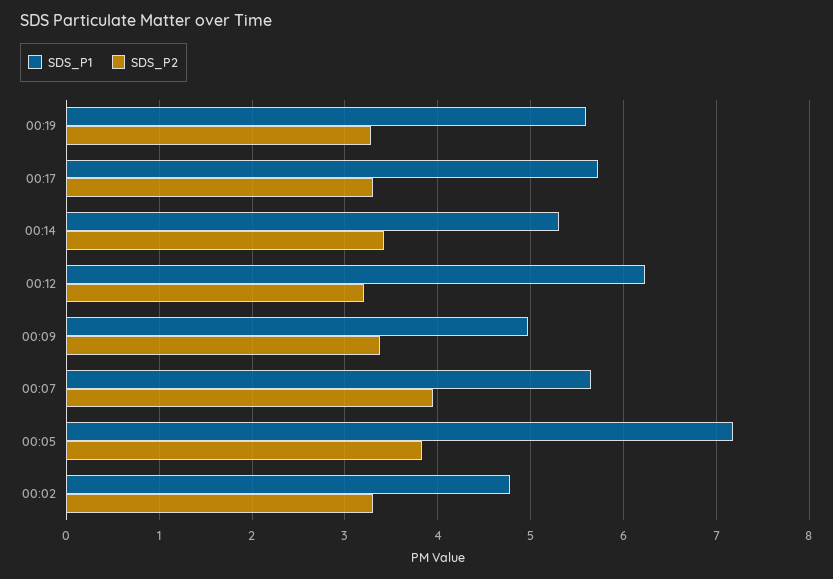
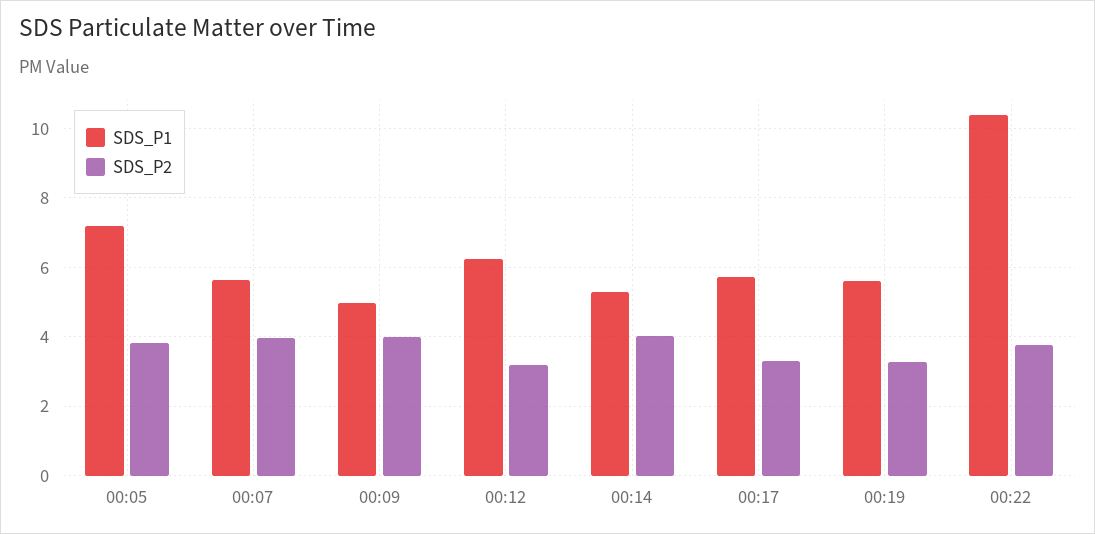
SDS_P2, 00:14: 3.4 -> 4
SDS_P2, 00:09: 3.4 -> 4
SDS_P1, 00:02: 4.8 -> none
SDS_P2, 00:02: 3.3 -> none
SDS_P1, 00:22: none -> 10.4
SDS_P2, 00:22: none -> 3.8

